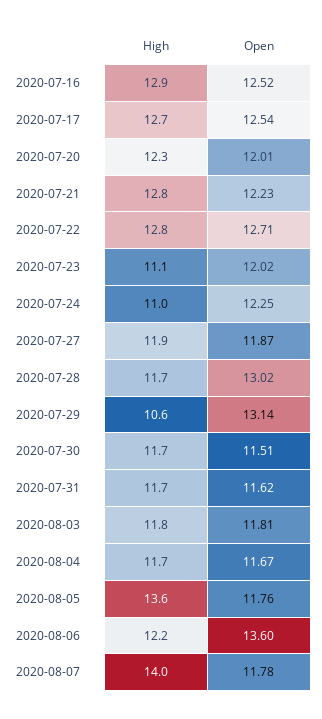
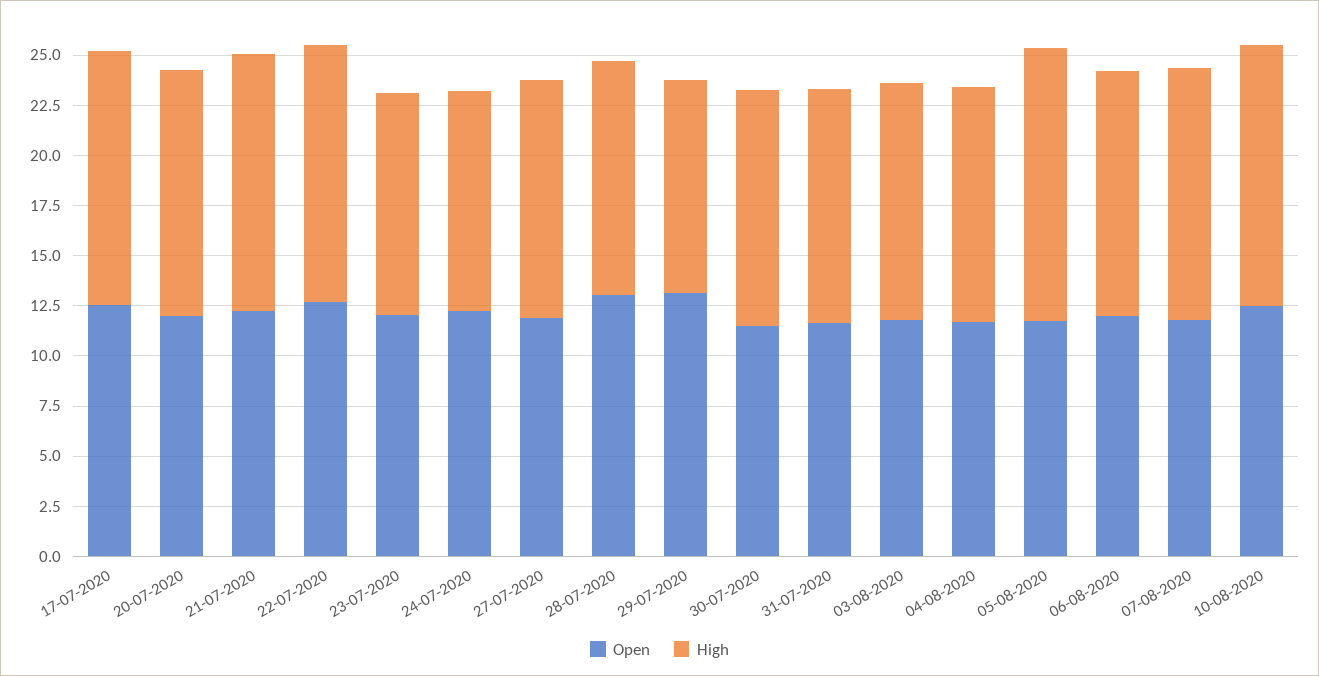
High, 2020-07-16: 12.9 -> none
Open, 2020-07-16: 12.52 -> none
Open, 2020-08-06: 13.6 -> 12
High, 2020-08-07: 14 -> 12.5
Open, 10-08-2020: none -> 12.5
High, 10-08-2020: none -> 13

